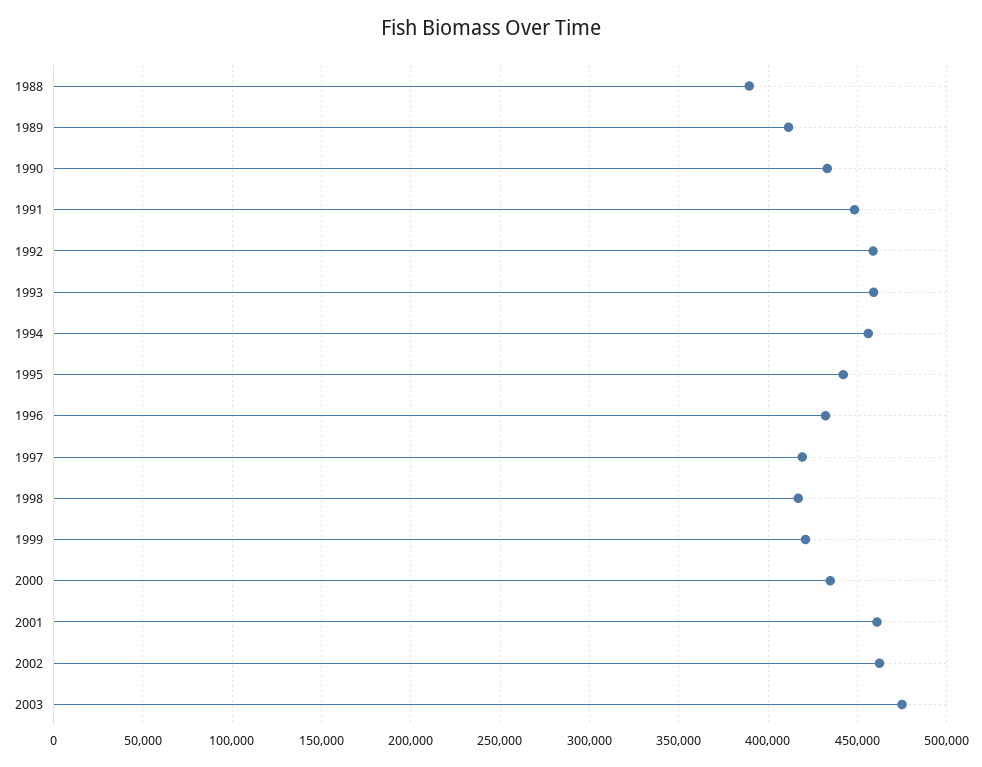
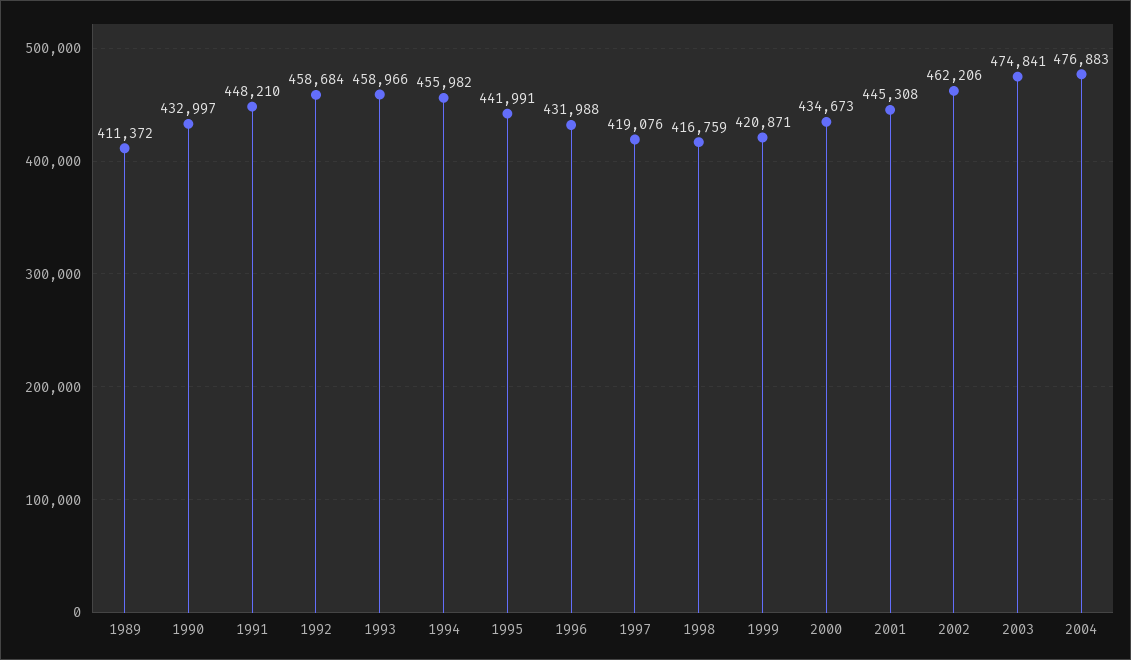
1988: 390000 -> none
2001: 460000 -> 445308
2004: none -> 476883

